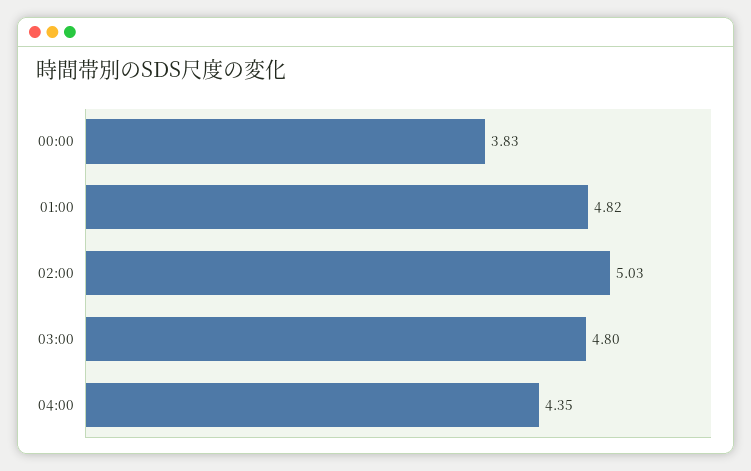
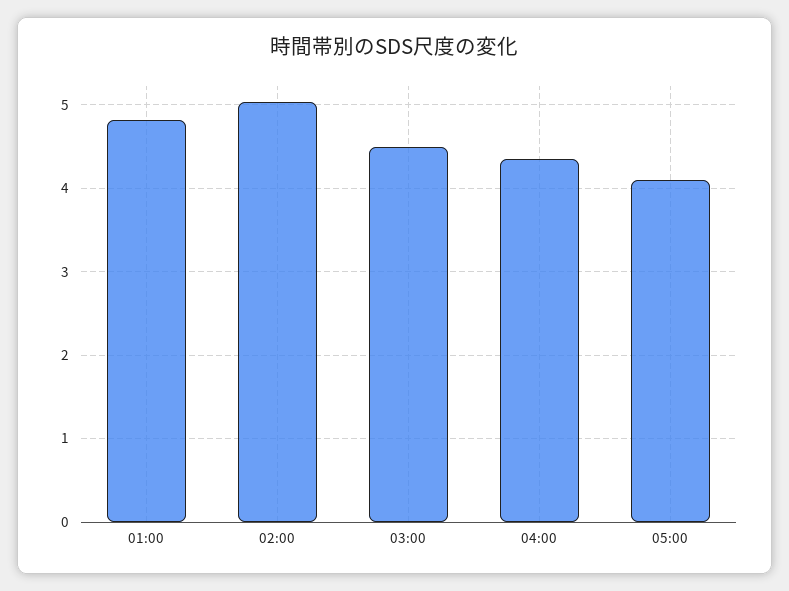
00:00: 3.83 -> none
03:00: 4.8 -> 4.5
05:00: none -> 4.1

